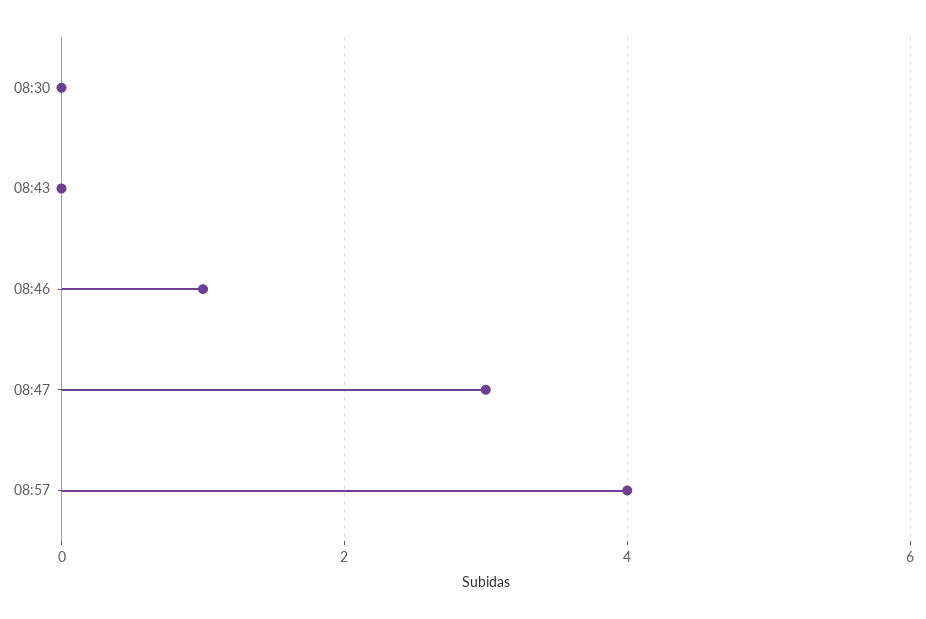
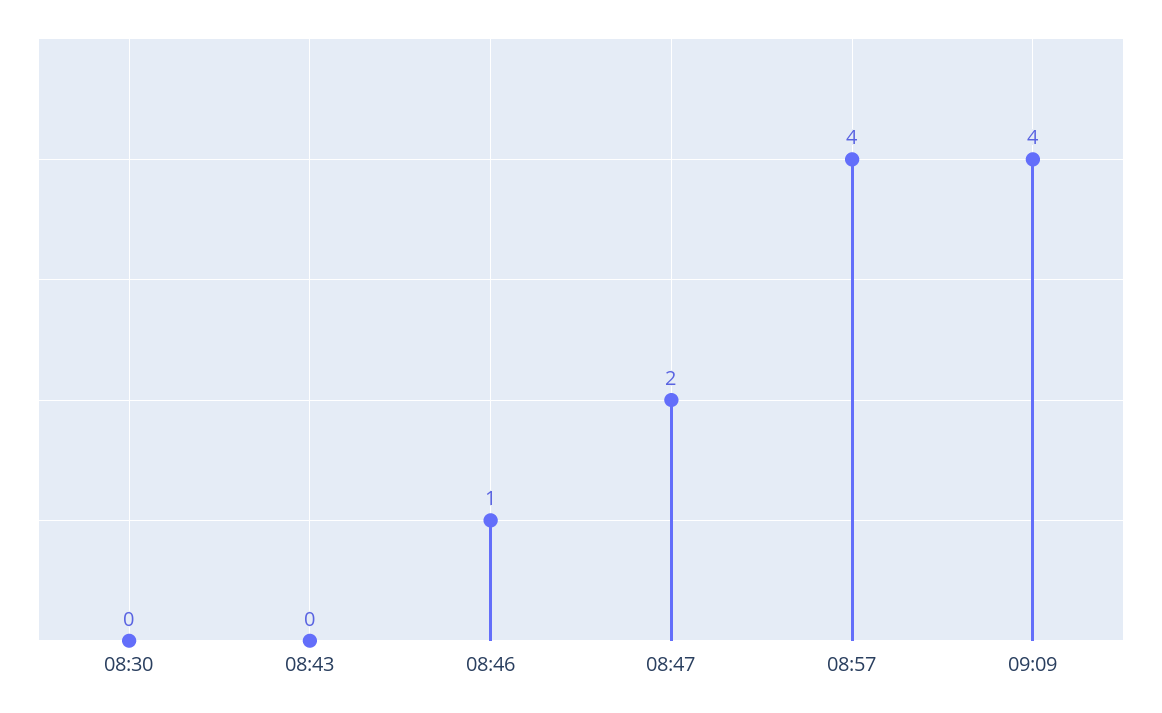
08:47: 3 -> 2
09:09: none -> 4

